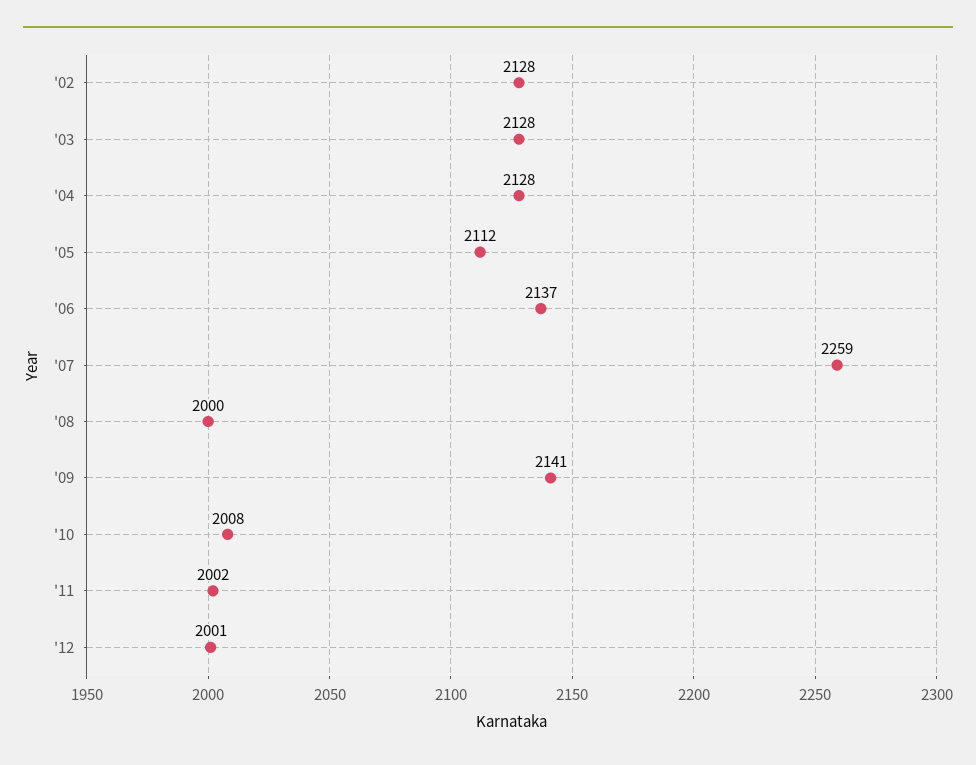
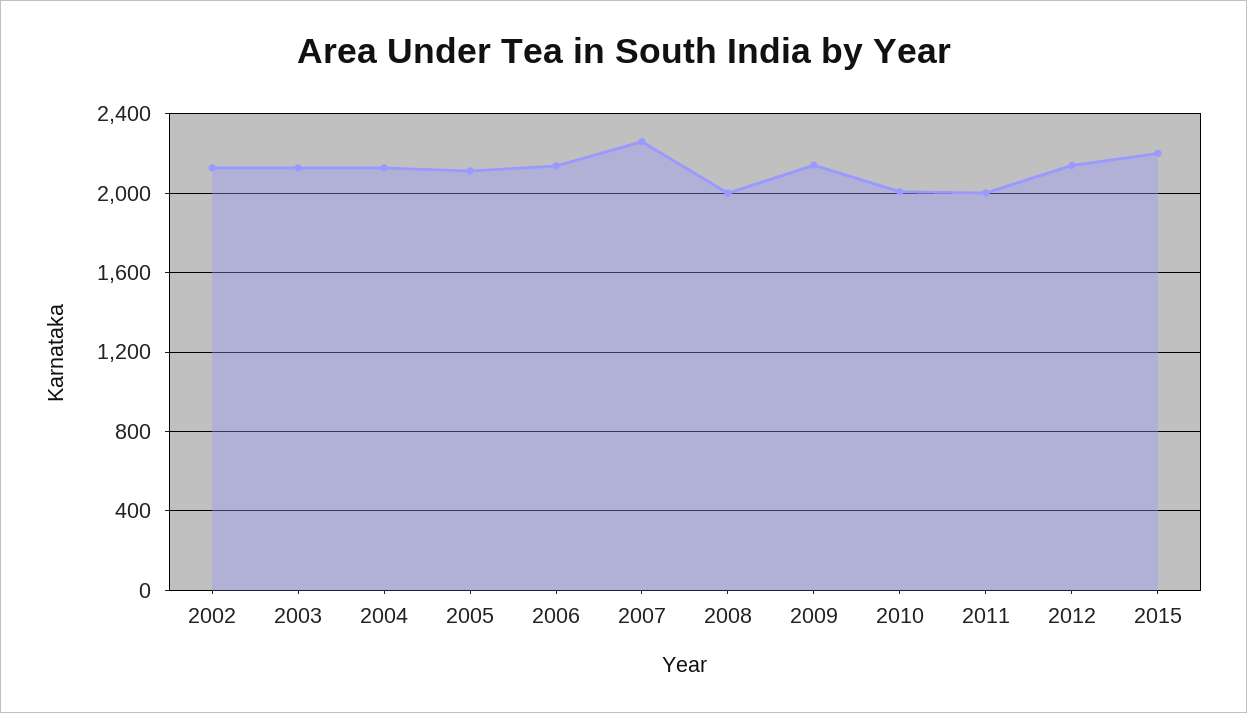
'12: 2001 -> 2150
2015: none -> 2200

